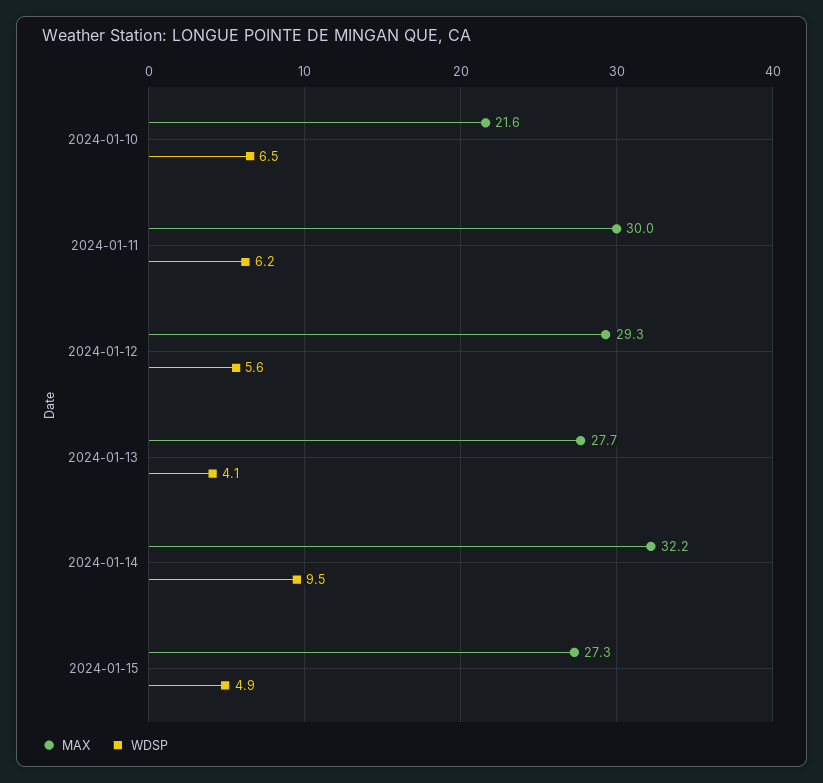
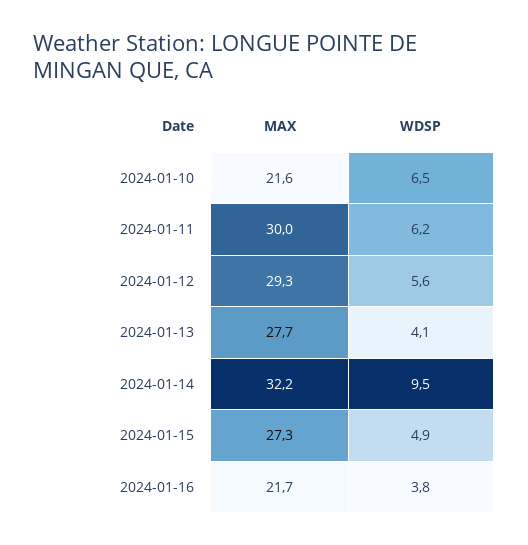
MAX, 2024-01-16: none -> 21.7
WDSP, 2024-01-16: none -> 3.8

